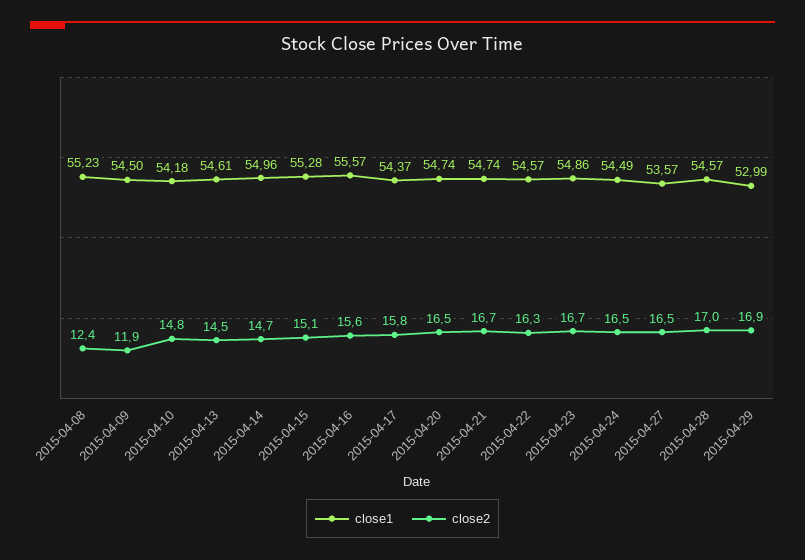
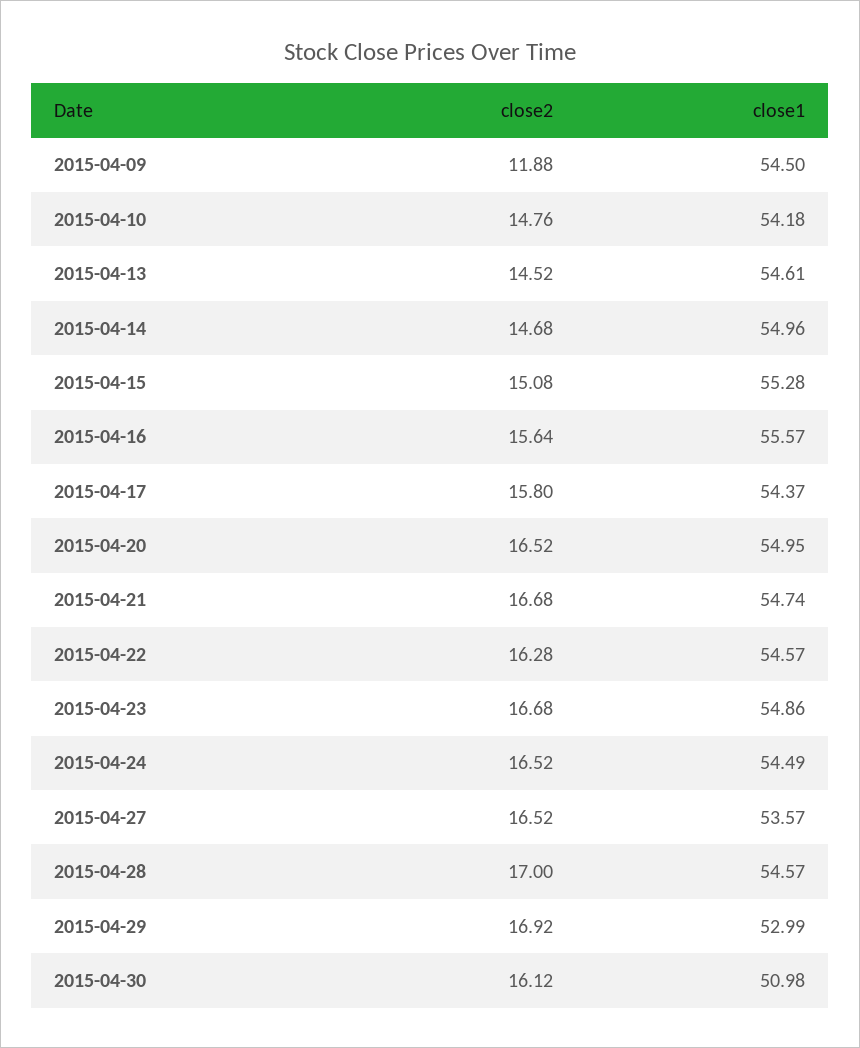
close1, 2015-04-08: 55.23 -> none
close2, 2015-04-08: 12.4 -> none
close1, 2015-04-20: 54.74 -> 54.95
close2, 2015-04-30: none -> 16.12
close1, 2015-04-30: none -> 50.98

